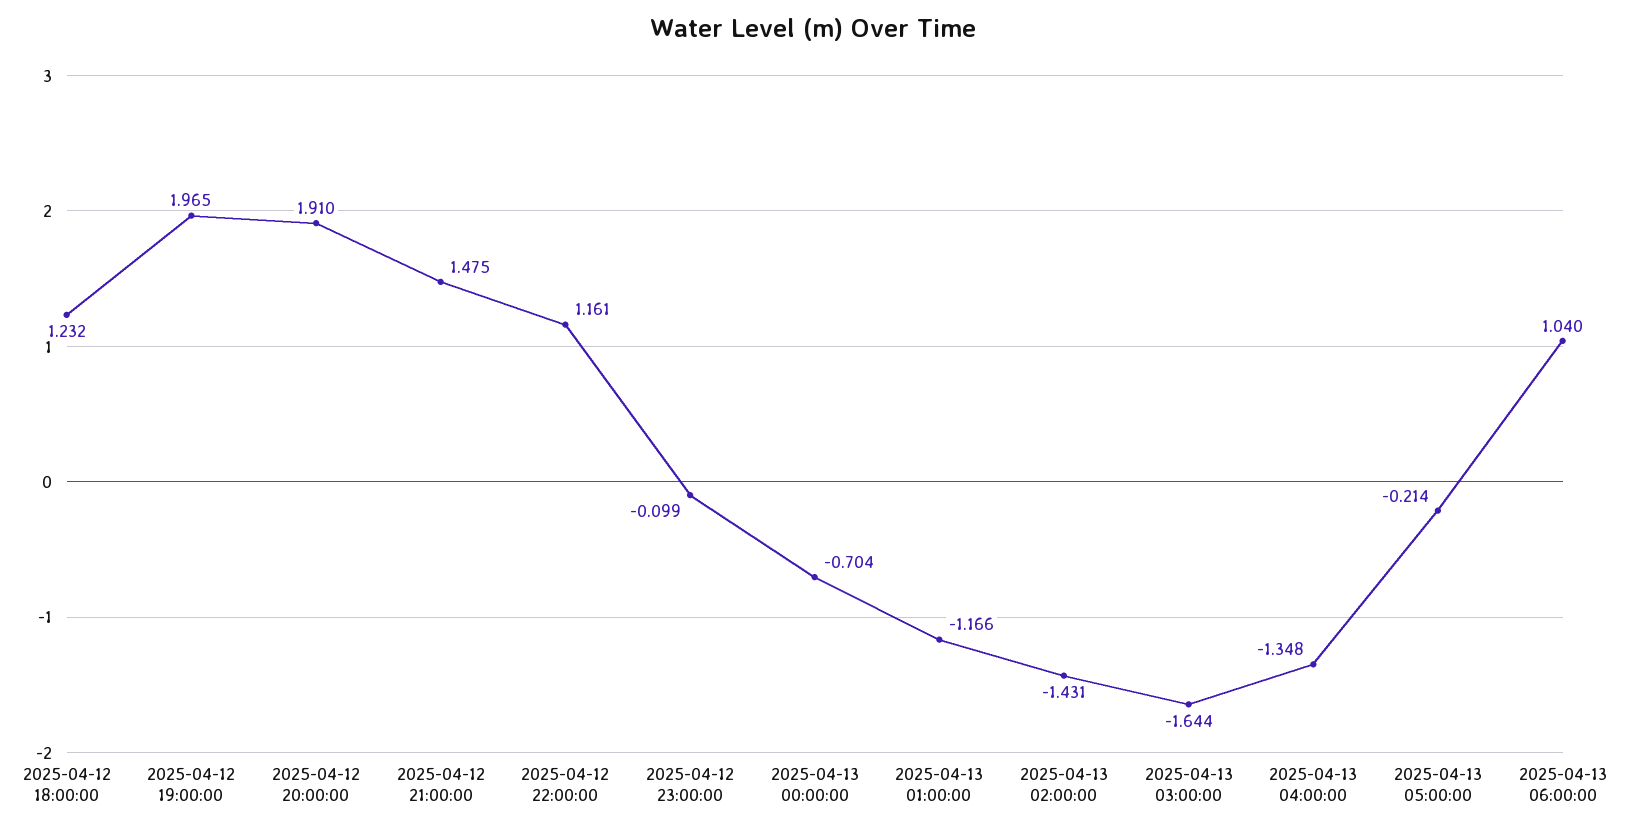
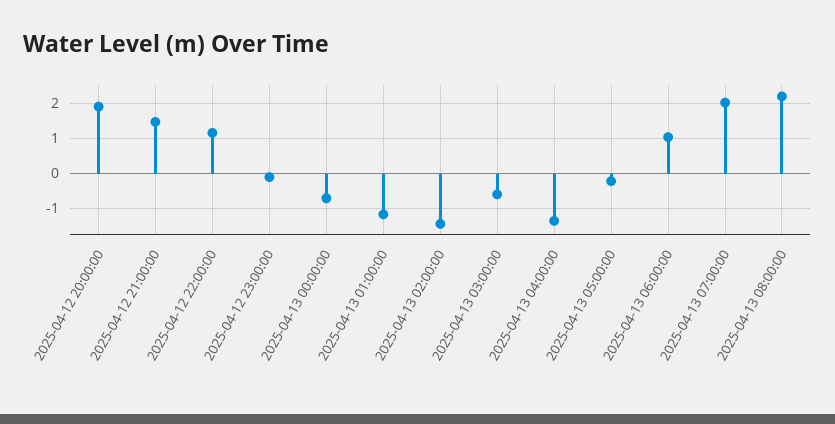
2025-04-12 18:00:00: 1.232 -> none
2025-04-12 19:00:00: 1.965 -> none
2025-04-13 03:00:00: -1.644 -> -0.6
2025-04-13 07:00:00: none -> 2
2025-04-13 08:00:00: none -> 2.2

